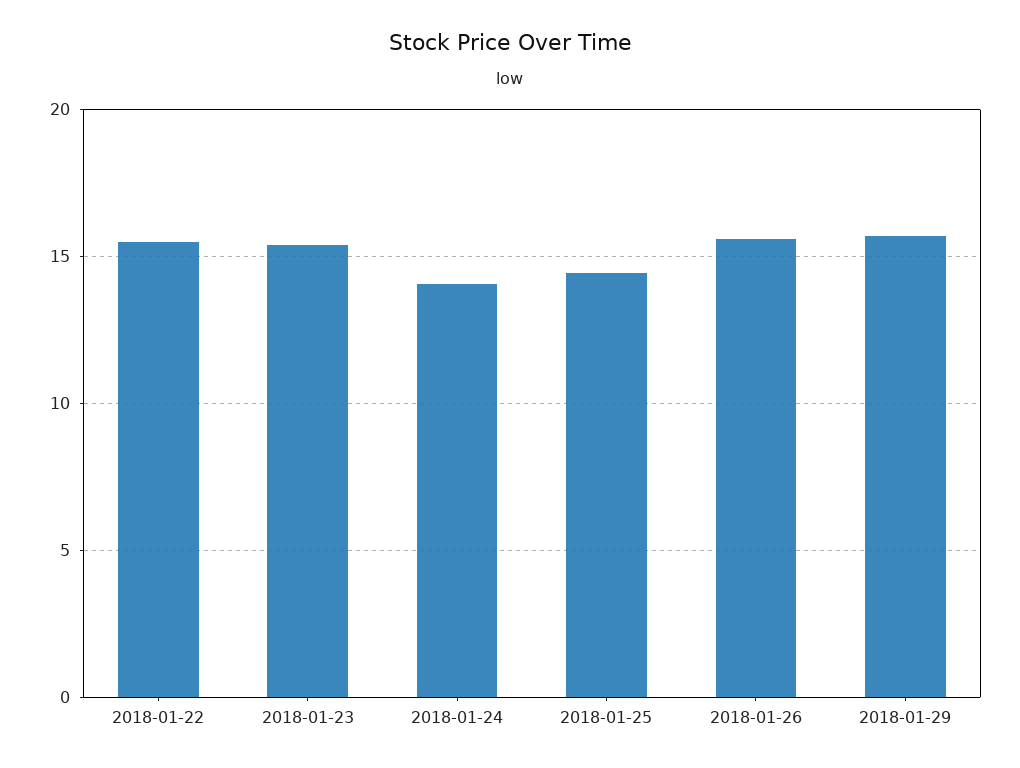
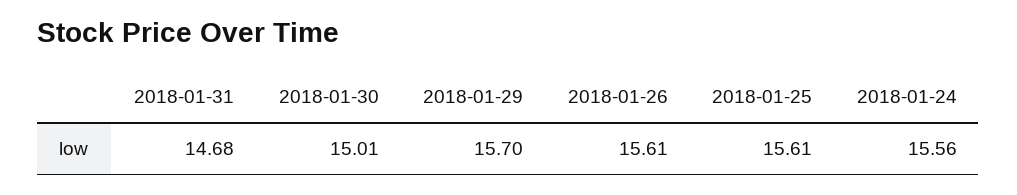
2018-01-22: 15.5 -> none
2018-01-23: 15.5 -> none
2018-01-24: 14 -> 15.56
2018-01-25: 14.5 -> 15.61
2018-01-31: none -> 14.68
2018-01-30: none -> 15.01

